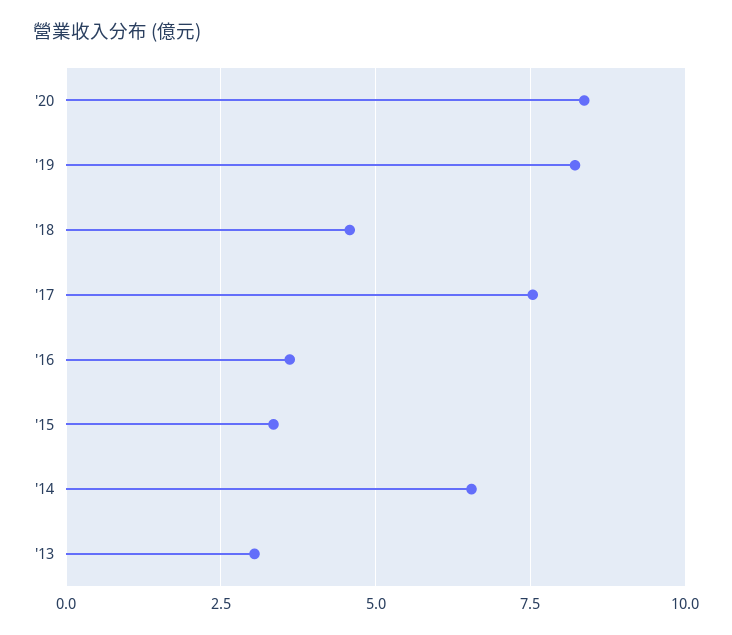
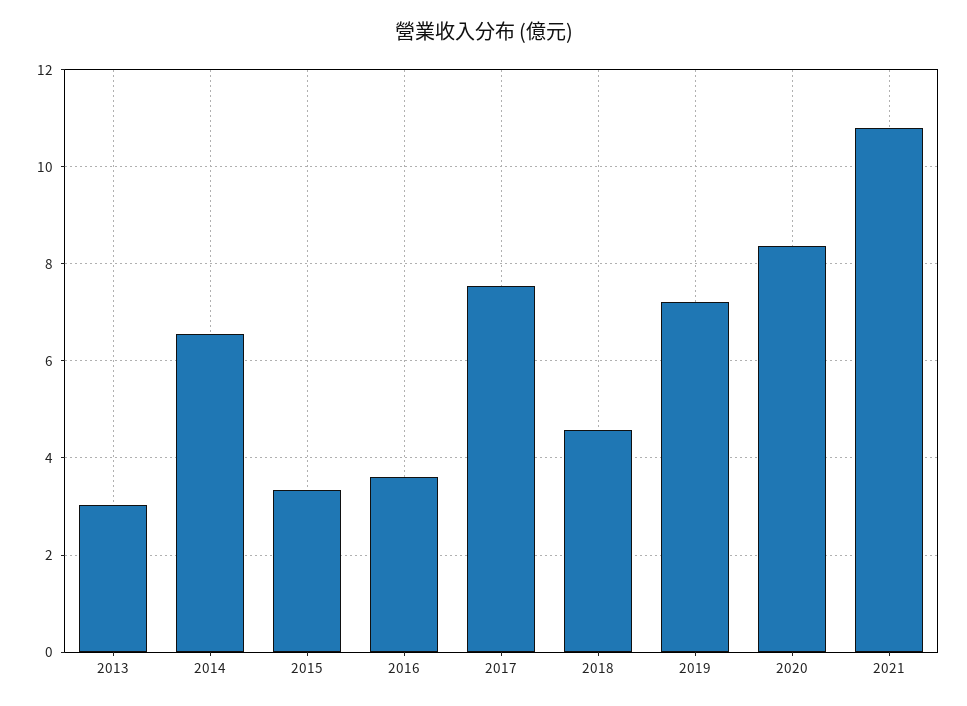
'19: 8.25 -> 7.2
2021: none -> 10.8

